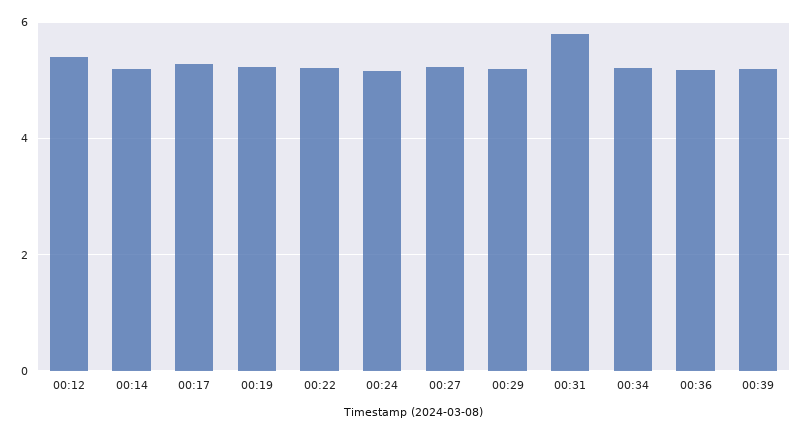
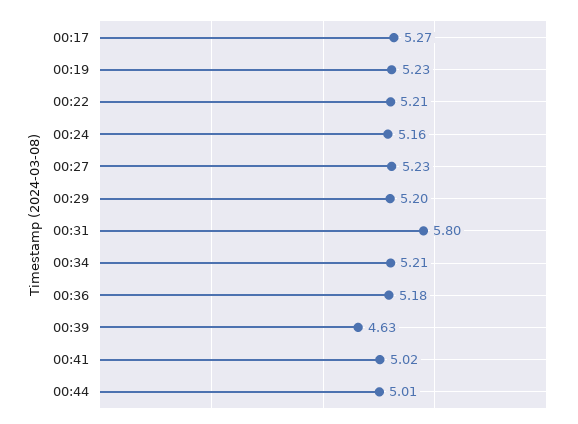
00:12: 5.4 -> none
00:14: 5.2 -> none
00:39: 5.2 -> 4.63
00:41: none -> 5.02
00:44: none -> 5.01

